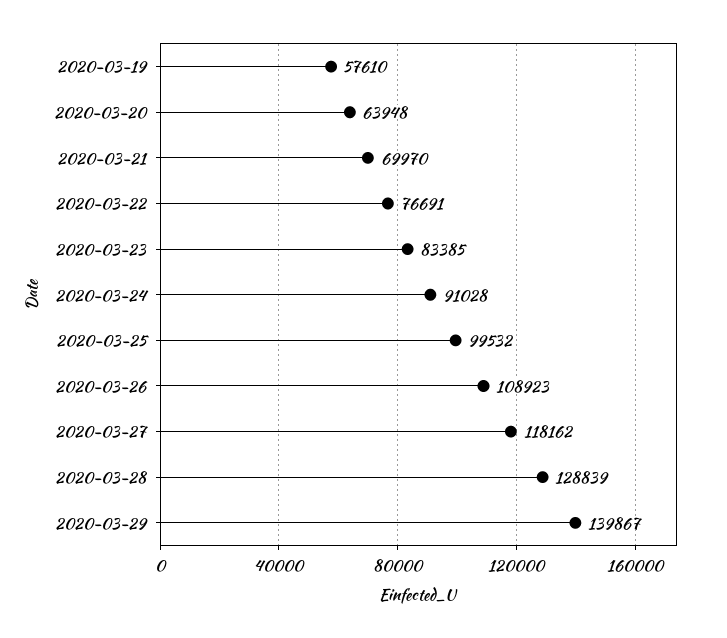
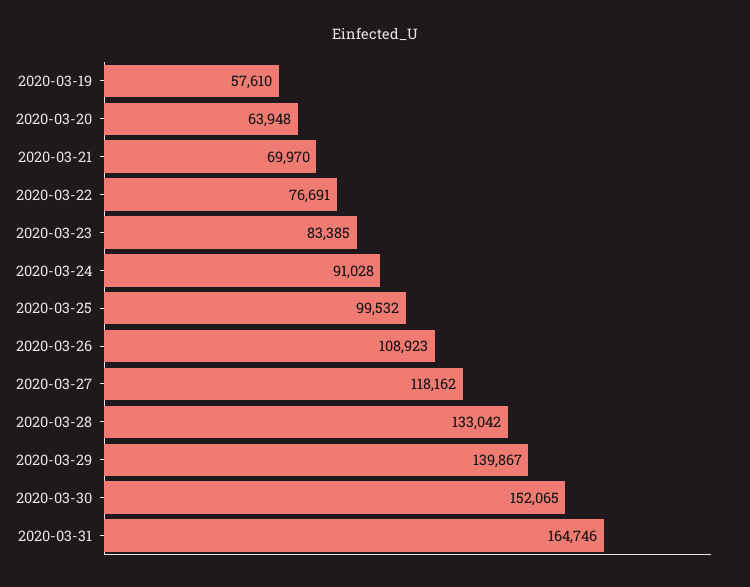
2020-03-28: 128839 -> 133042
2020-03-30: none -> 152065
2020-03-31: none -> 164746

